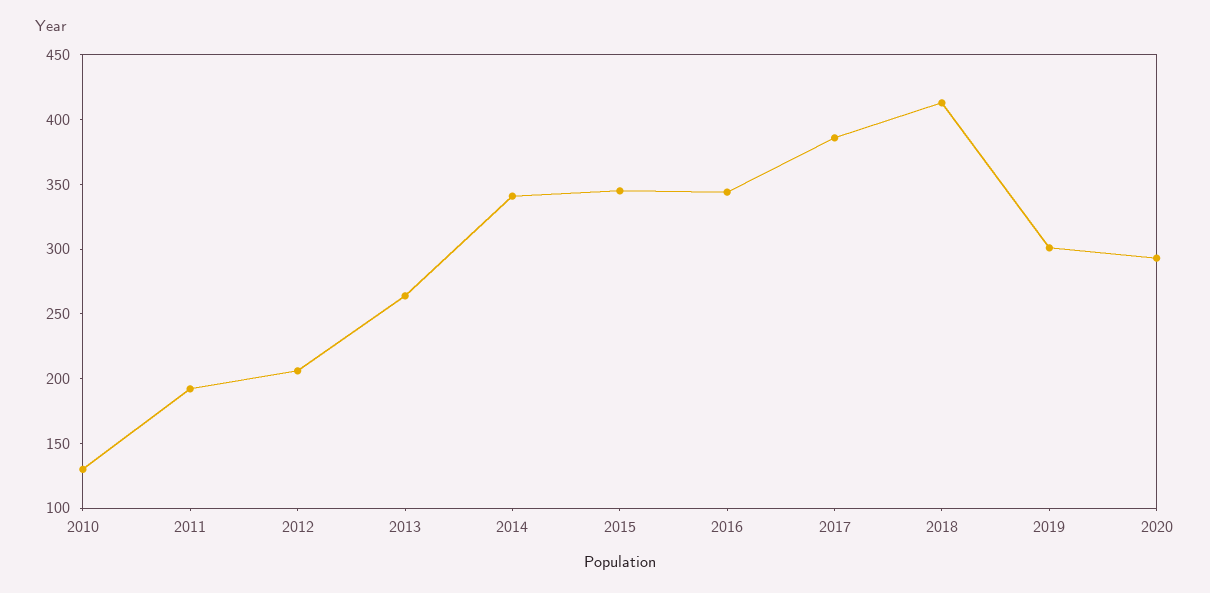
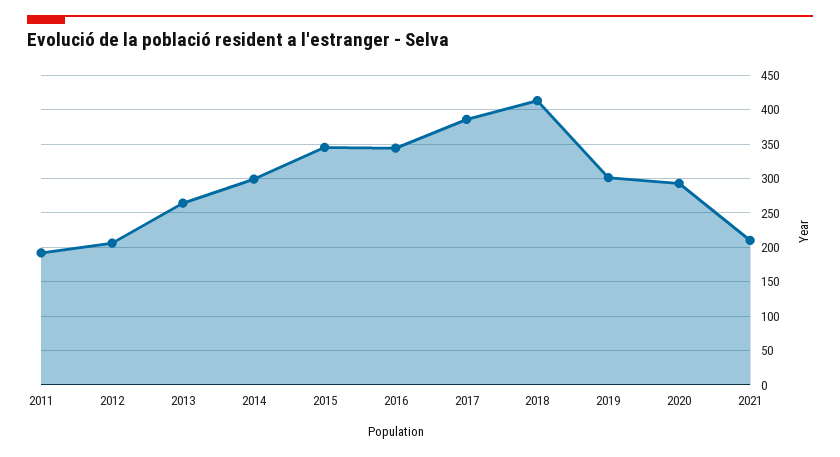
2010: 130 -> none
2014: 340 -> 300
2021: none -> 210

